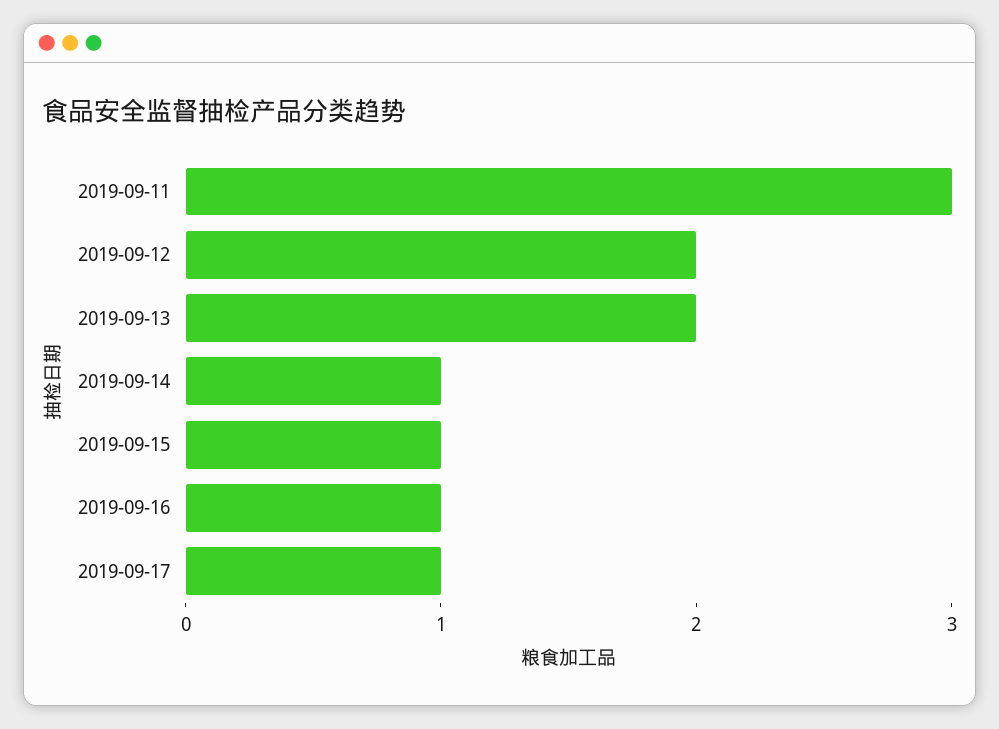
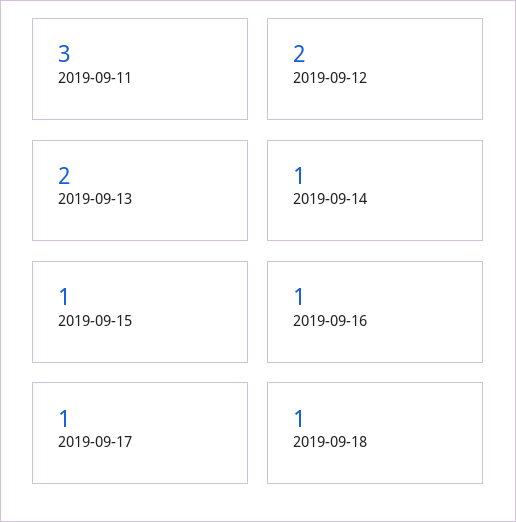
2019-09-18: none -> 1

